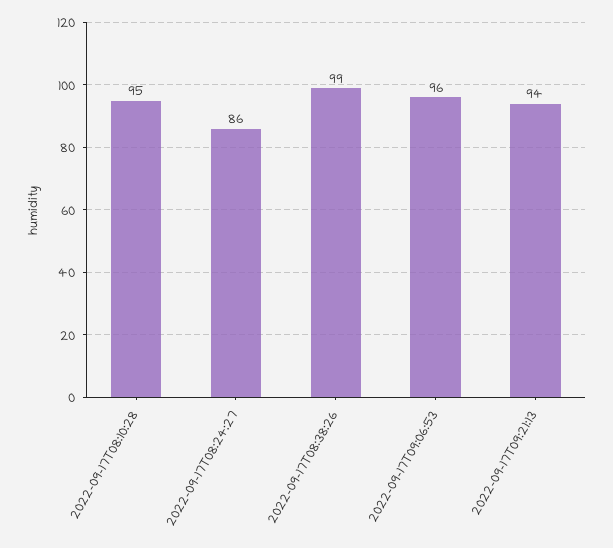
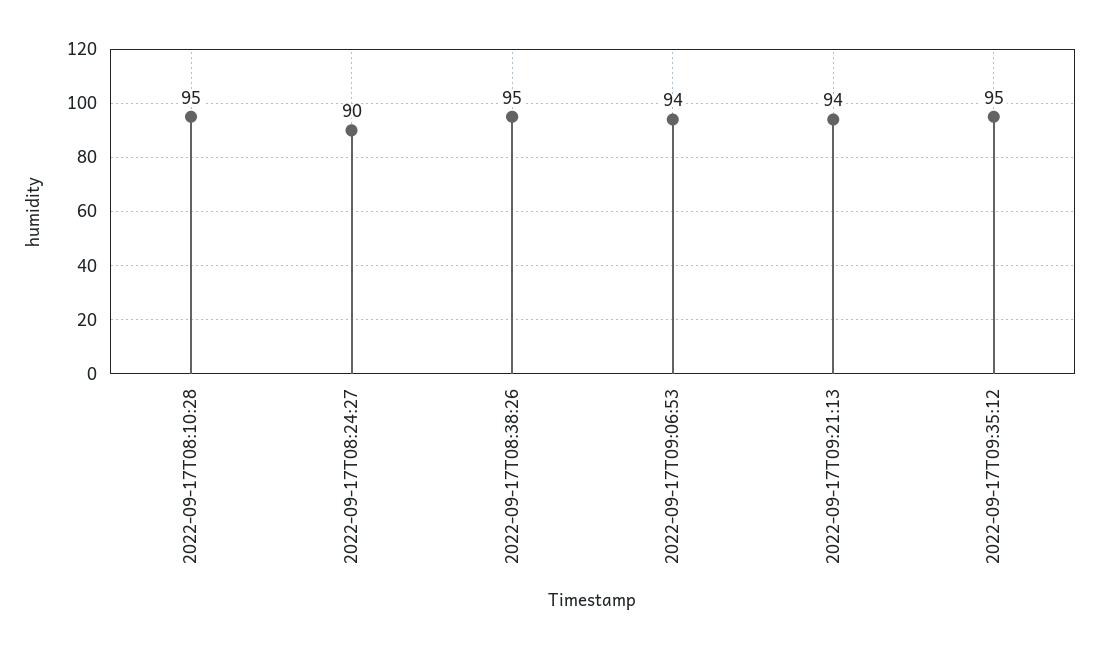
2022-09-17T08:24:27: 86 -> 90
2022-09-17T08:38:26: 99 -> 95
2022-09-17T09:06:53: 96 -> 94
2022-09-17T09:35:12: none -> 95

